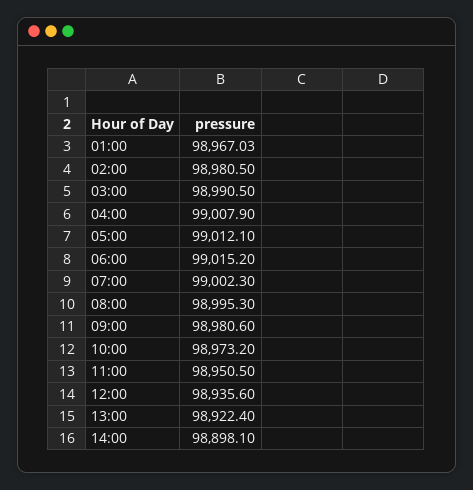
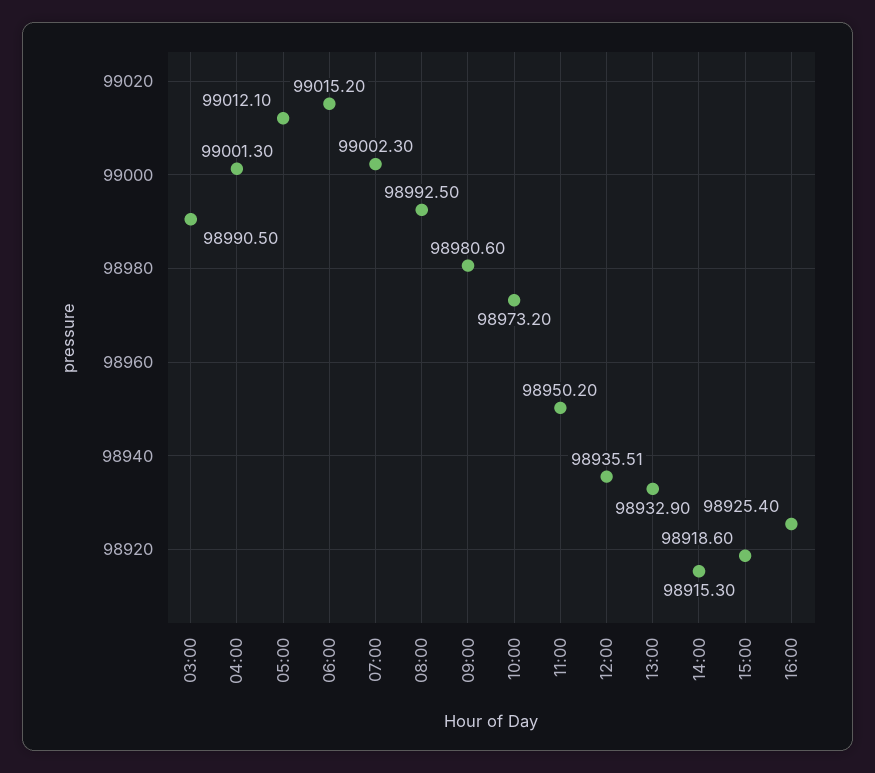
01:00: 98967.03 -> none
02:00: 98980.5 -> none
04:00: 99007.9 -> 99001.3
08:00: 98995.3 -> 98992.5
11:00: 98950.5 -> 98950.2
12:00: 98935.6 -> 98935.51
13:00: 98922.4 -> 98932.9
14:00: 98898.1 -> 98915.3
15:00: none -> 98918.6
16:00: none -> 98925.4

